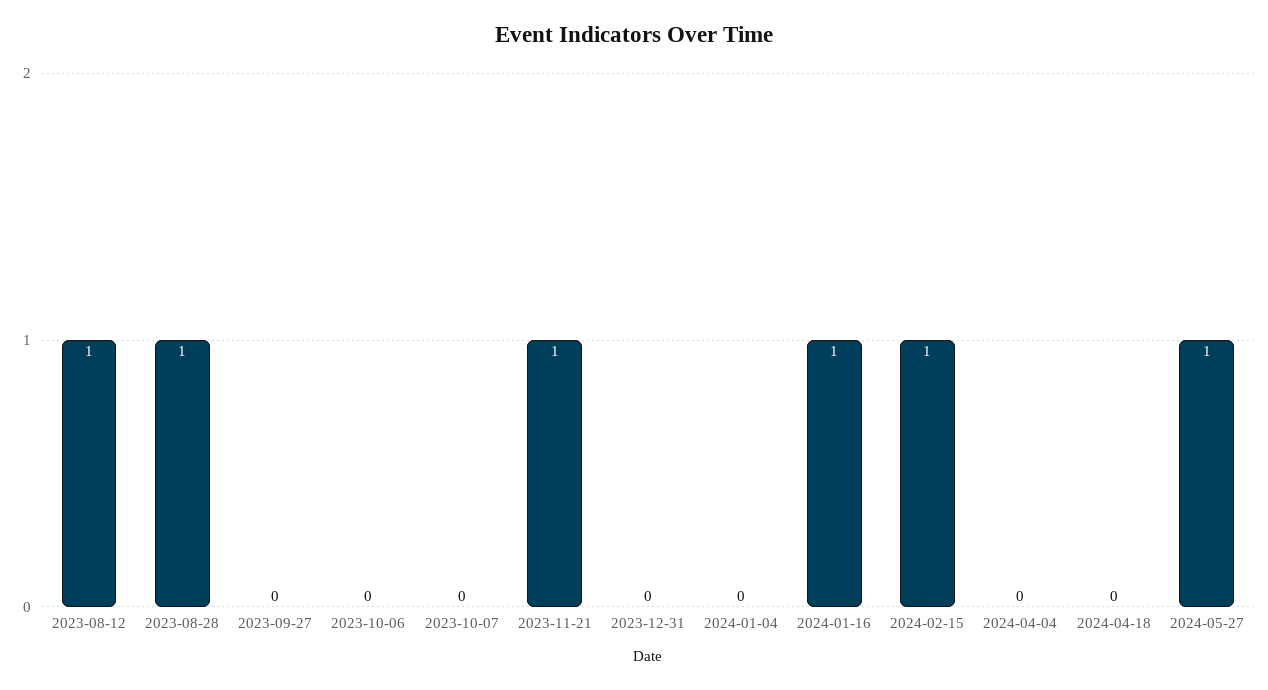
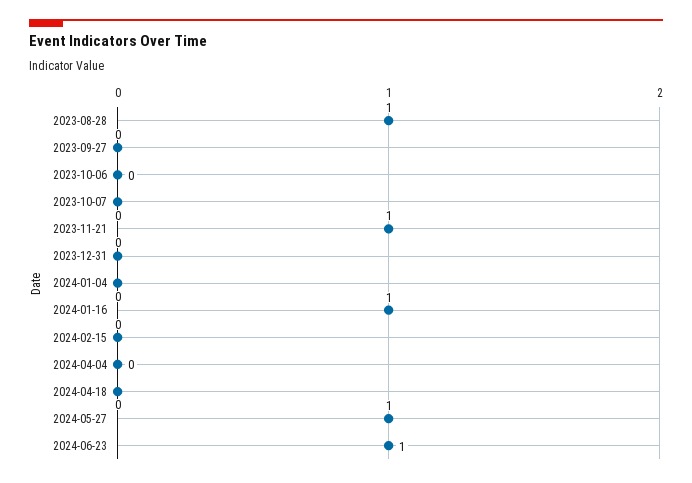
2023-08-12: 1 -> none
2024-02-15: 1 -> 0
2024-06-23: none -> 1

